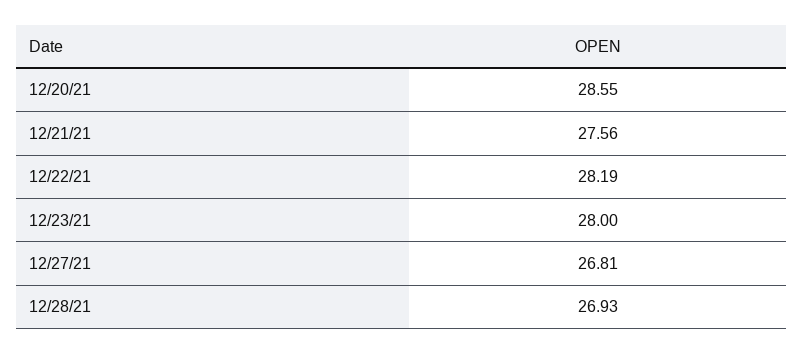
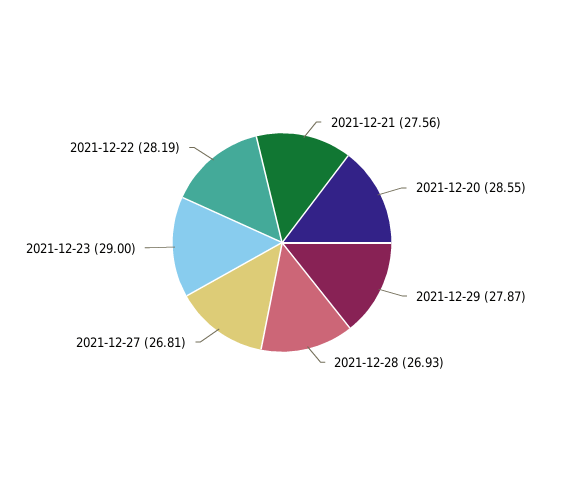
12/23/21: 28 -> 29
2021-12-29: none -> 27.87

